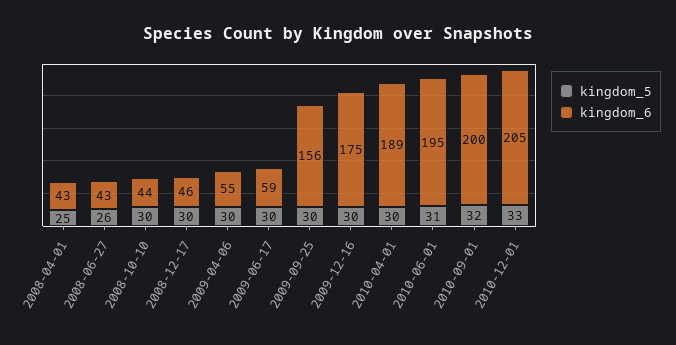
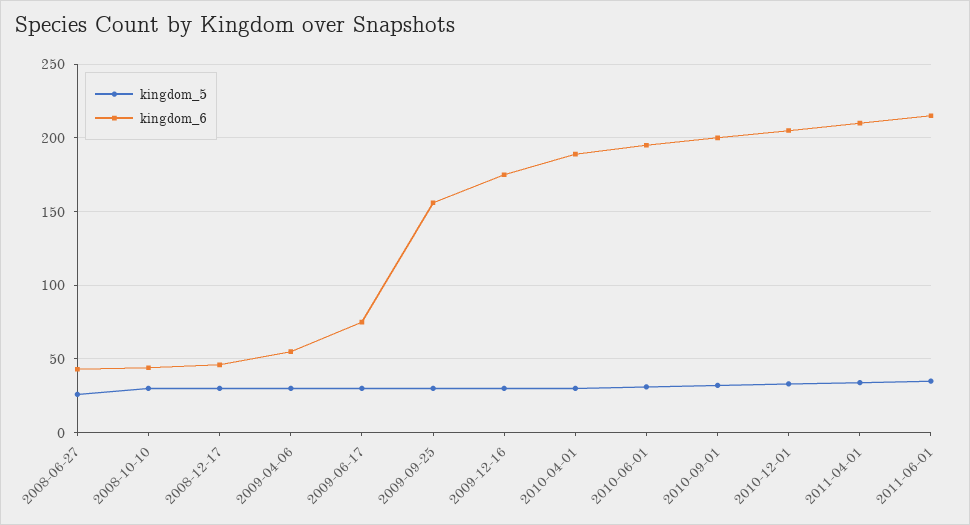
kingdom_5, 2008-04-01: 25 -> none
kingdom_6, 2008-04-01: 43 -> none
kingdom_6, 2009-06-17: 59 -> 75
kingdom_5, 2011-04-01: none -> 35
kingdom_6, 2011-04-01: none -> 210
kingdom_5, 2011-06-01: none -> 35
kingdom_6, 2011-06-01: none -> 215

